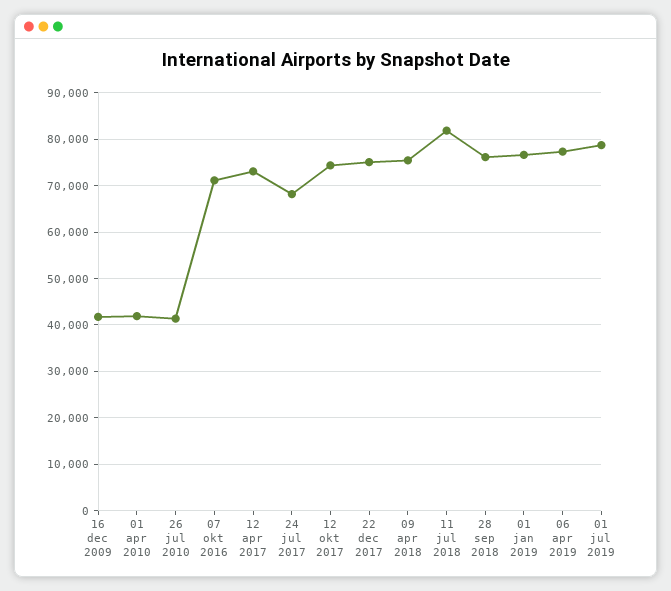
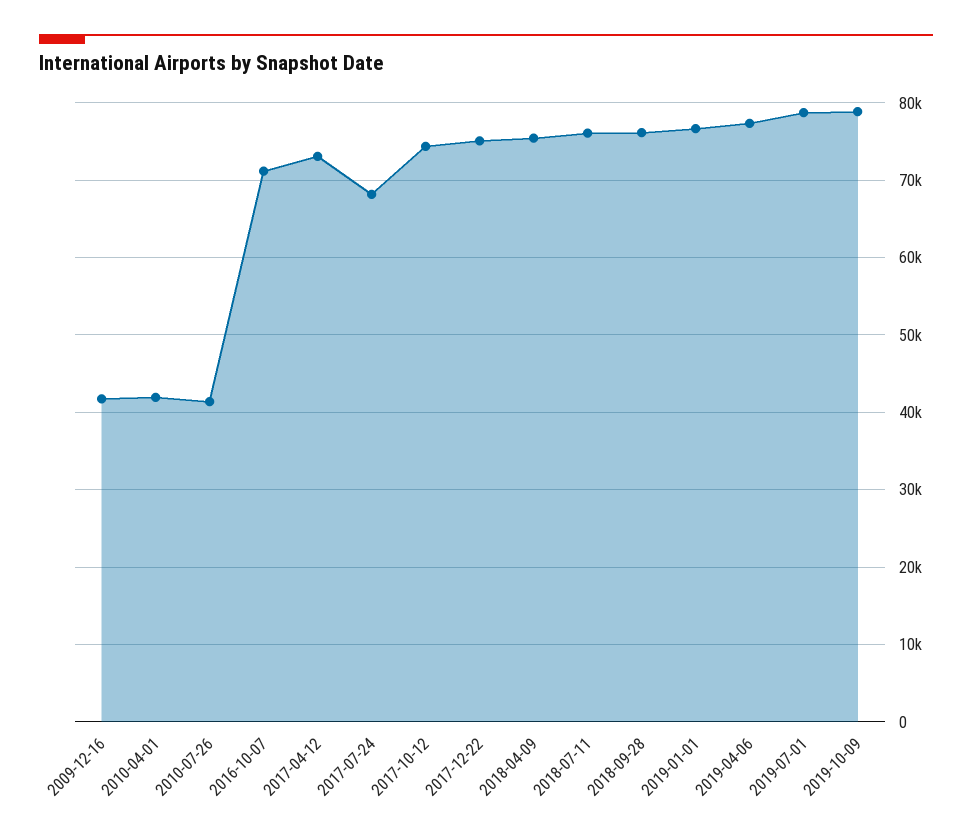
11 jul 2018: 82000 -> 76000
2019-10-09: none -> 79000

